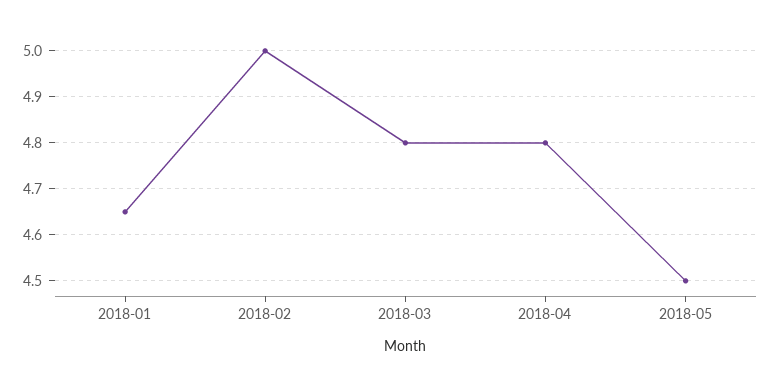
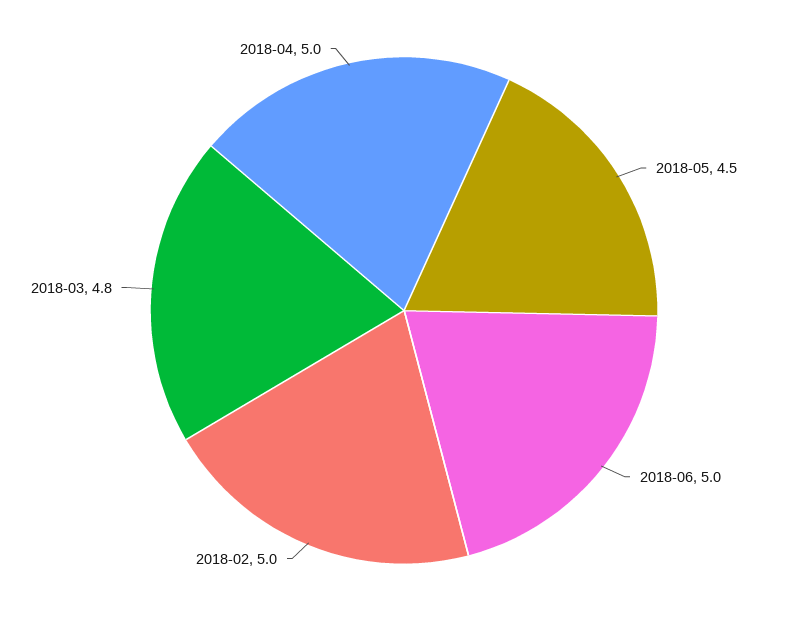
2018-01: 4.65 -> none
2018-04: 4.8 -> 5
2018-06: none -> 5

